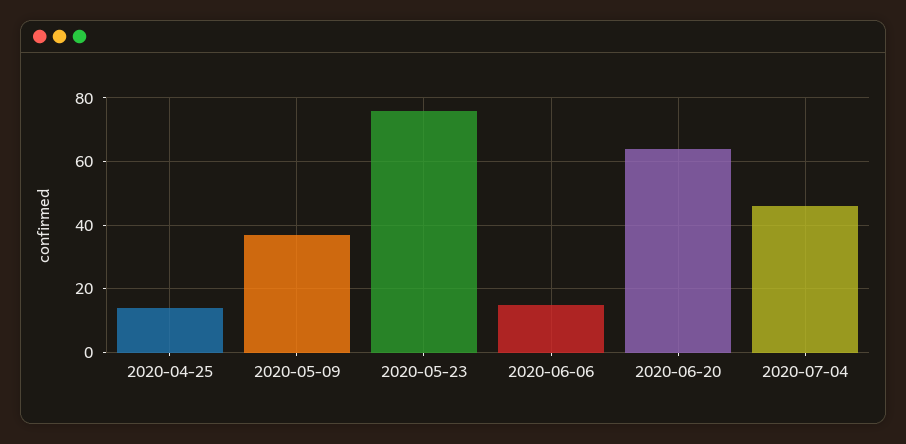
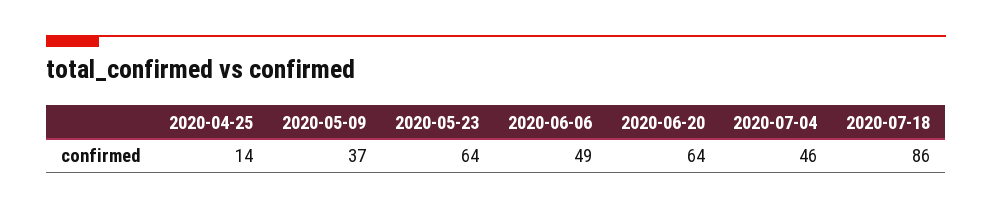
2020-05-23: 75 -> 64
2020-06-06: 15 -> 49
2020-07-18: none -> 86

